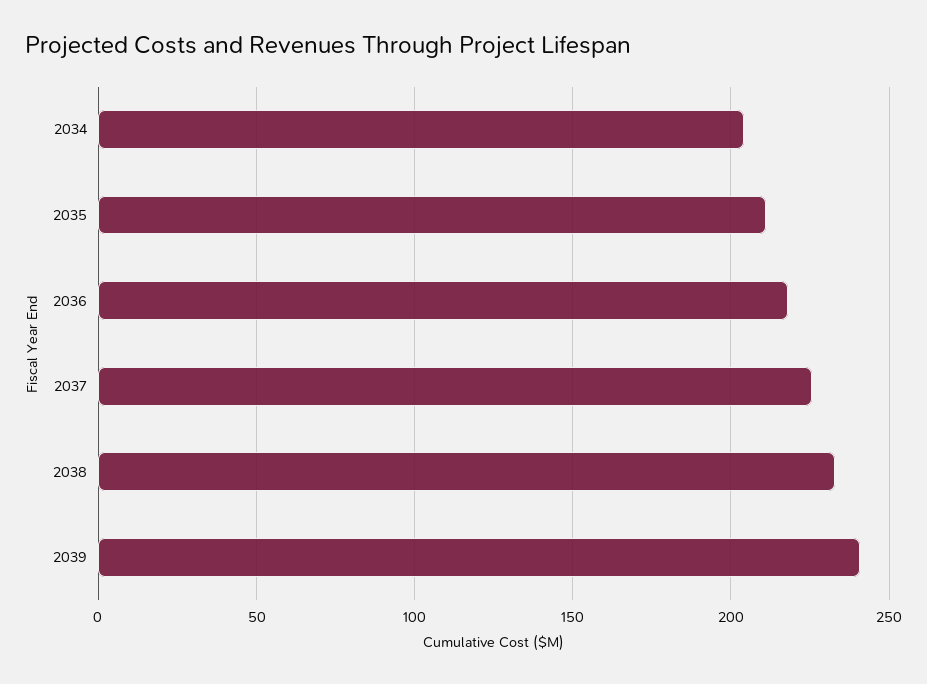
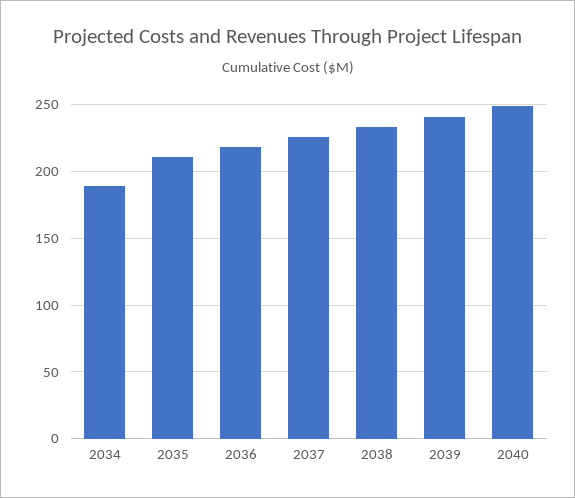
2034: 205 -> 190
2040: none -> 250

